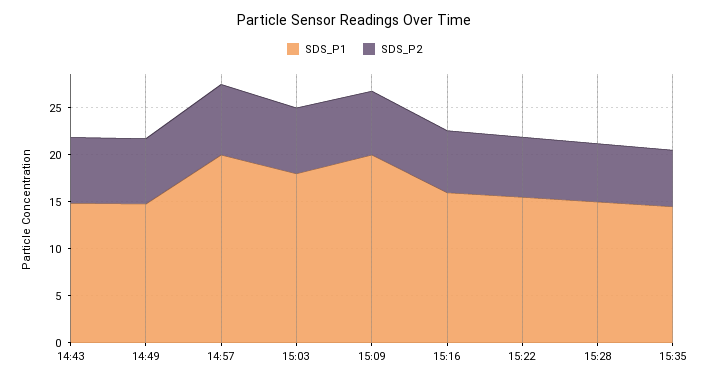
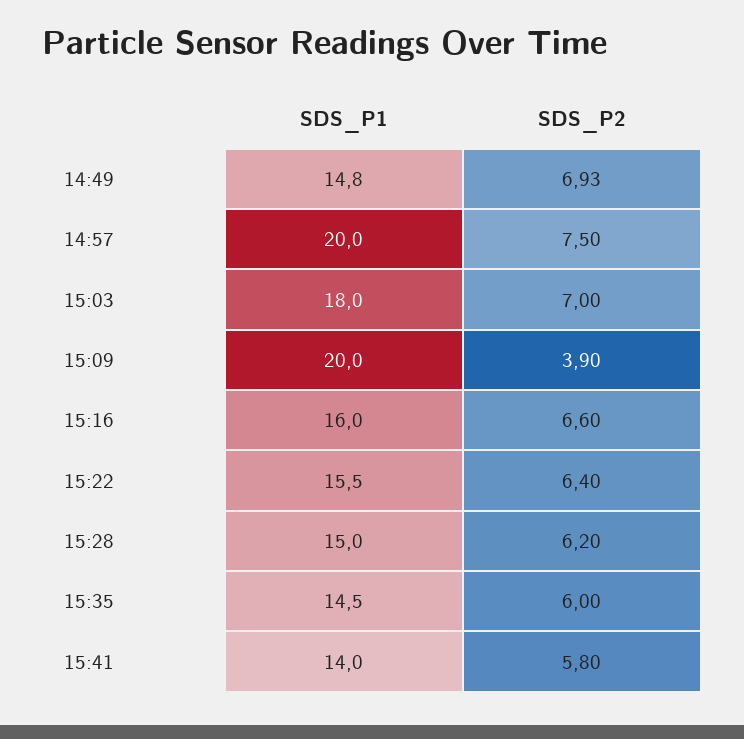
SDS_P1, 14:43: 15 -> none
SDS_P2, 14:43: 7 -> none
SDS_P2, 15:09: 7 -> 3.9
SDS_P1, 15:41: none -> 14
SDS_P2, 15:41: none -> 5.8

